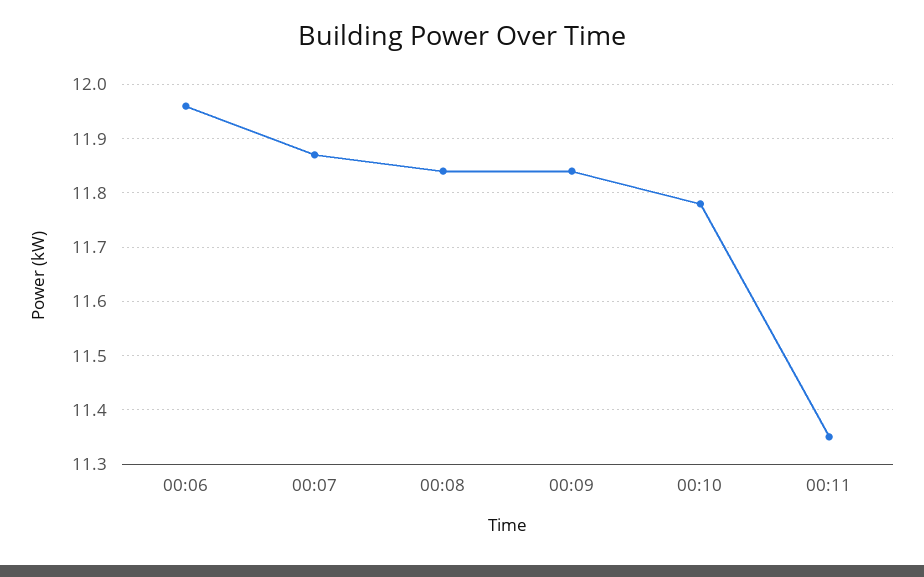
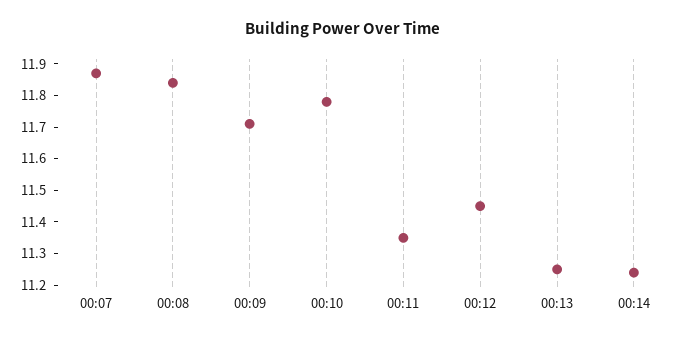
00:06: 11.95 -> none
00:09: 11.85 -> 11.7
00:12: none -> 11.45
00:13: none -> 11.25
00:14: none -> 11.25

